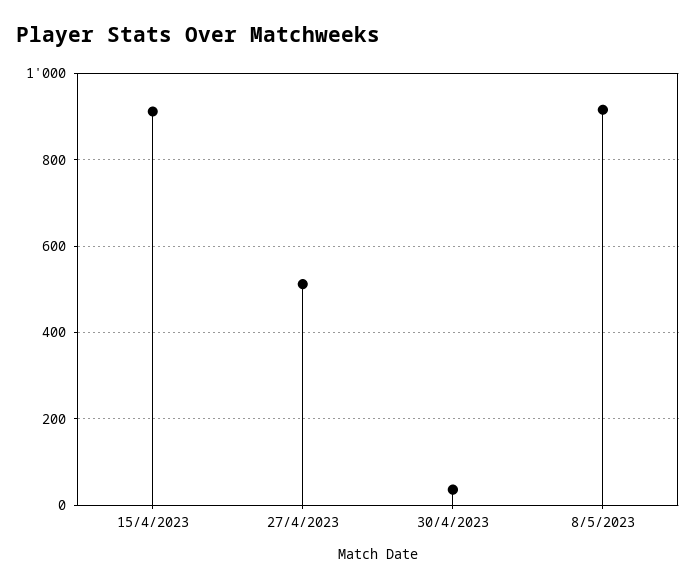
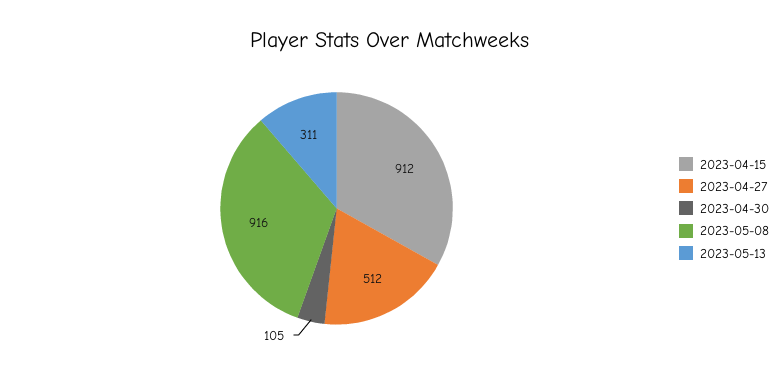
30/4/2023: 40 -> 105
2023-05-13: none -> 311

